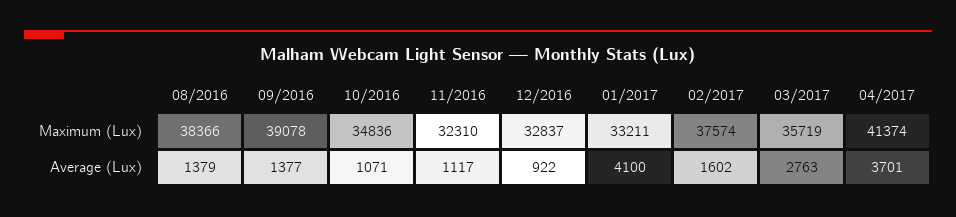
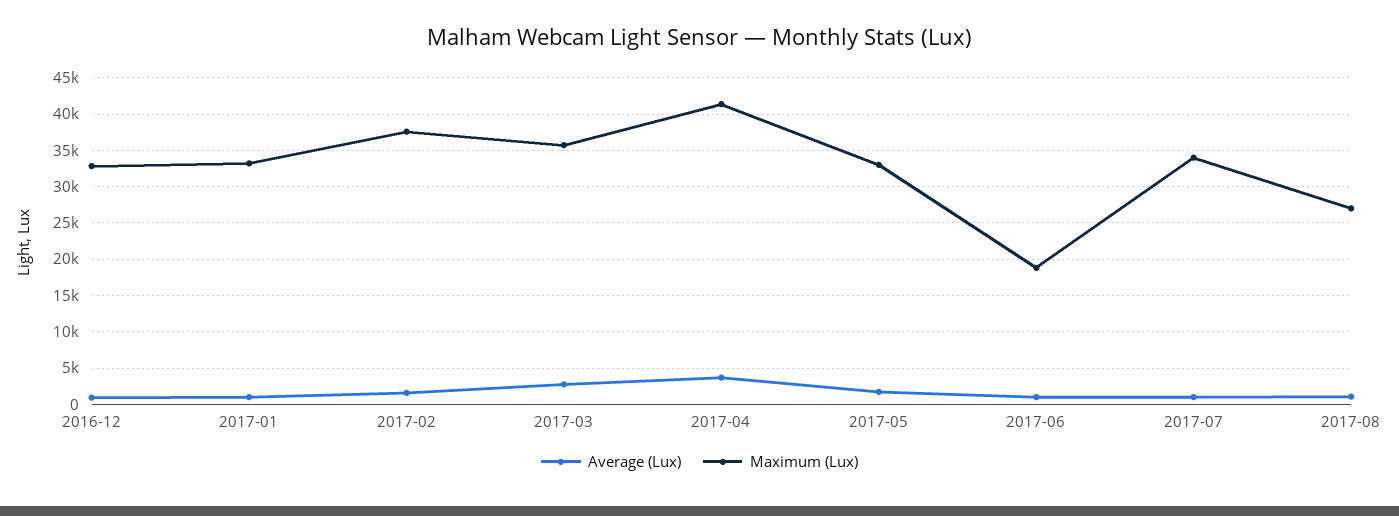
Maximum (Lux), 08/2016: 38366 -> none
Maximum (Lux), 09/2016: 39078 -> none
Maximum (Lux), 10/2016: 34836 -> none
Maximum (Lux), 11/2016: 32310 -> none
Average (Lux), 08/2016: 1379 -> none
Average (Lux), 09/2016: 1377 -> none
Average (Lux), 10/2016: 1071 -> none
Average (Lux), 11/2016: 1117 -> none
Average (Lux), 01/2017: 4100 -> 1000
Average (Lux), 2017-05: none -> 2000
Maximum (Lux), 2017-05: none -> 33000
Average (Lux), 2017-06: none -> 1000
Maximum (Lux), 2017-06: none -> 19000
Average (Lux), 2017-07: none -> 1000
Maximum (Lux), 2017-07: none -> 34000
Average (Lux), 2017-08: none -> 1000
Maximum (Lux), 2017-08: none -> 27000

